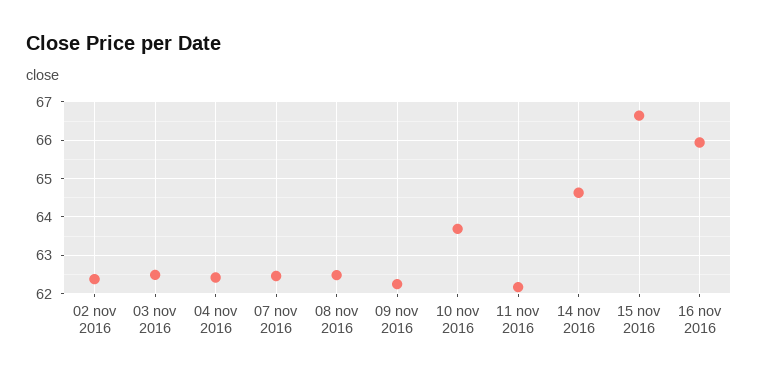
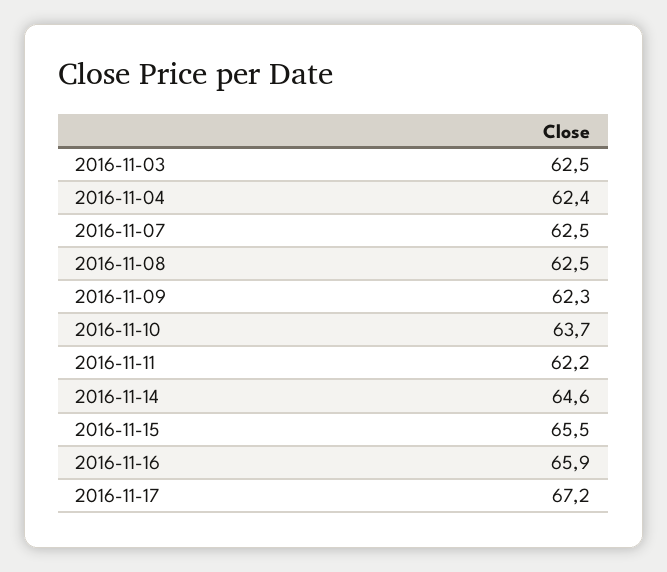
02 nov 2016: 62.4 -> none
15 nov 2016: 66.6 -> 65.5
2016-11-17: none -> 67.2

